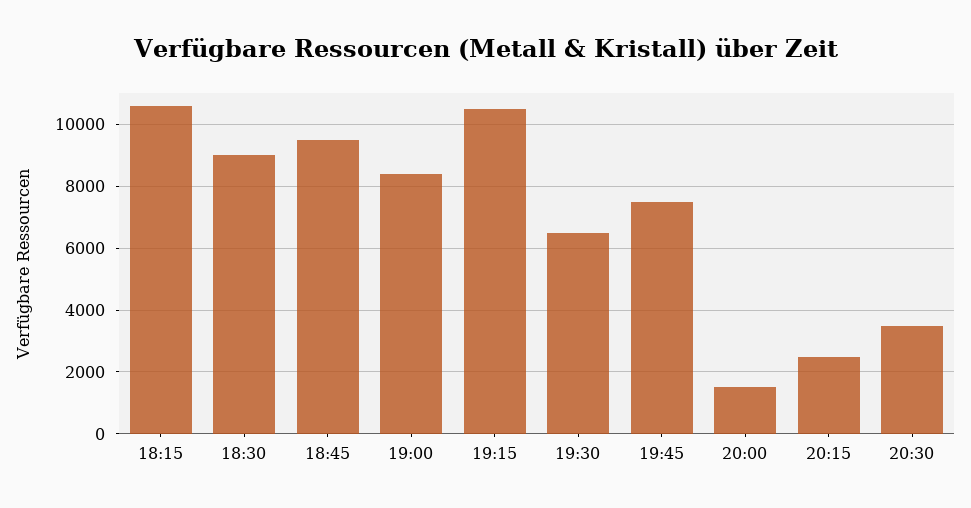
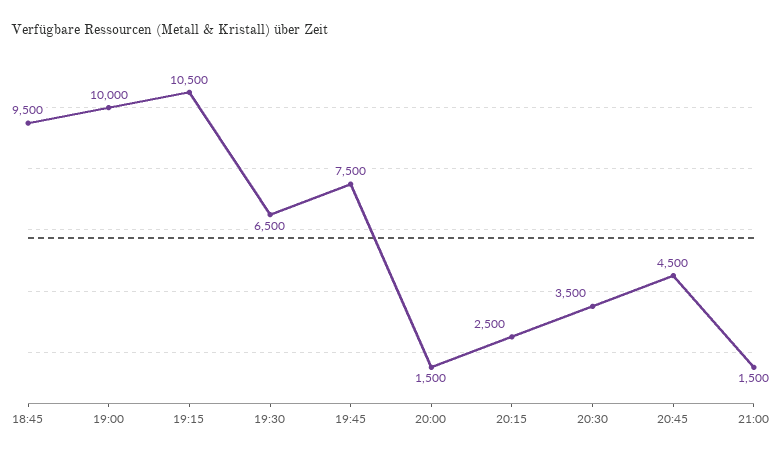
18:15: 10600 -> none
18:30: 9000 -> none
19:00: 8400 -> 10000
20:45: none -> 4500
21:00: none -> 1500

